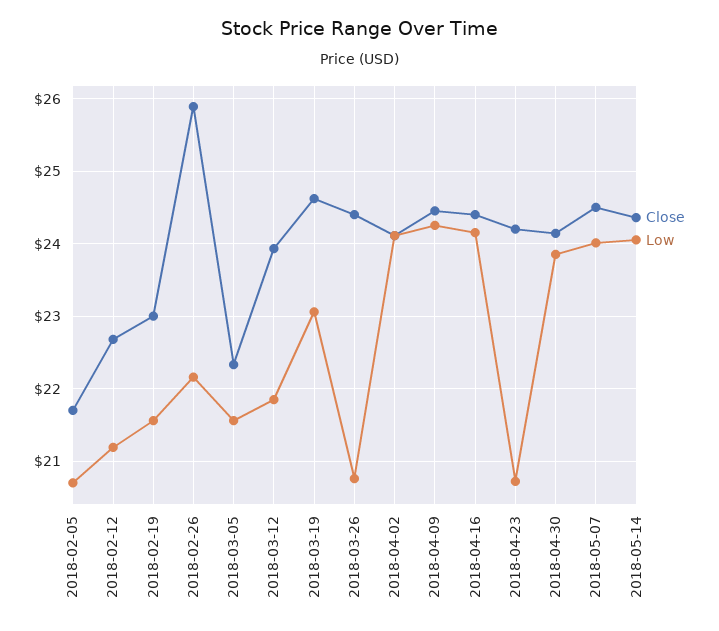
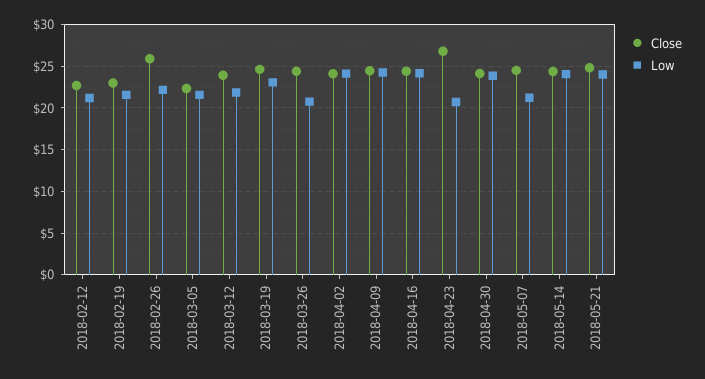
Close, 2018-02-05: 21.7 -> none
Low, 2018-02-05: 20.7 -> none
Close, 2018-04-23: 24.2 -> 27
Low, 2018-05-07: 24 -> 21
Close, 2018-05-21: none -> 25
Low, 2018-05-21: none -> 24

